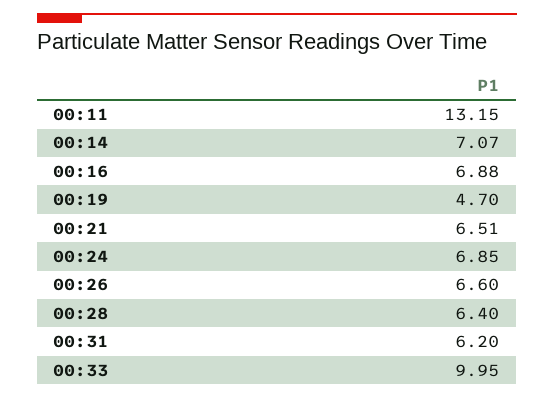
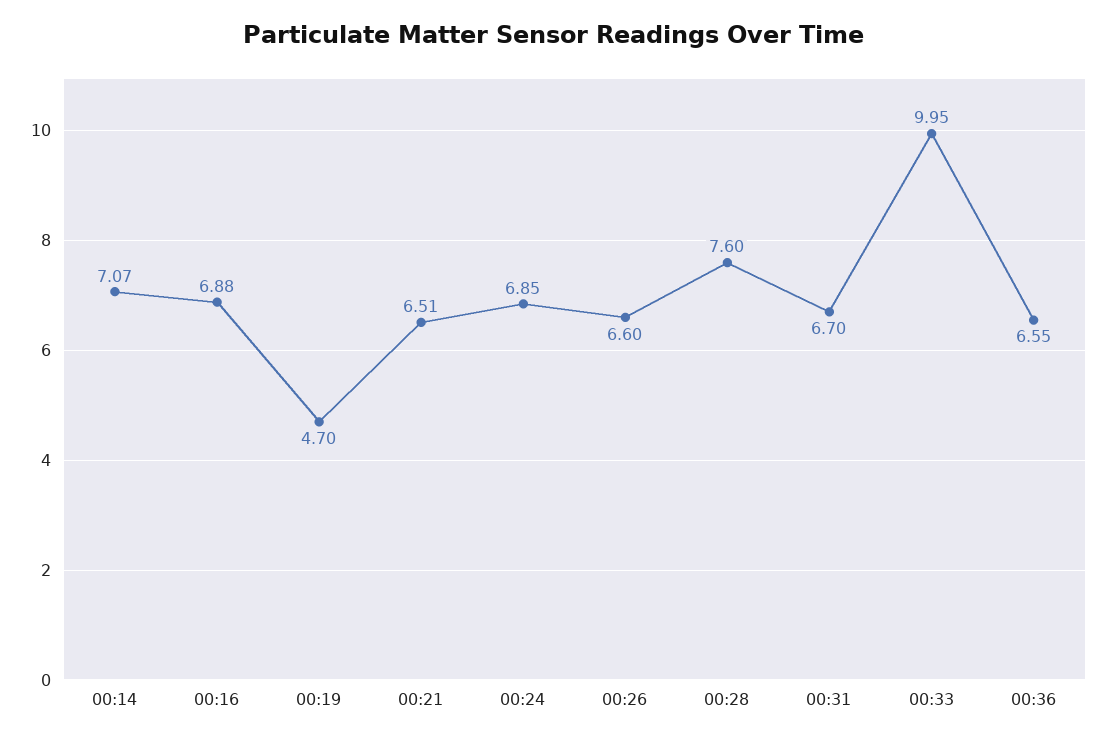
00:11: 13.15 -> none
00:28: 6.4 -> 7.6
00:31: 6.2 -> 6.7
00:36: none -> 6.55

